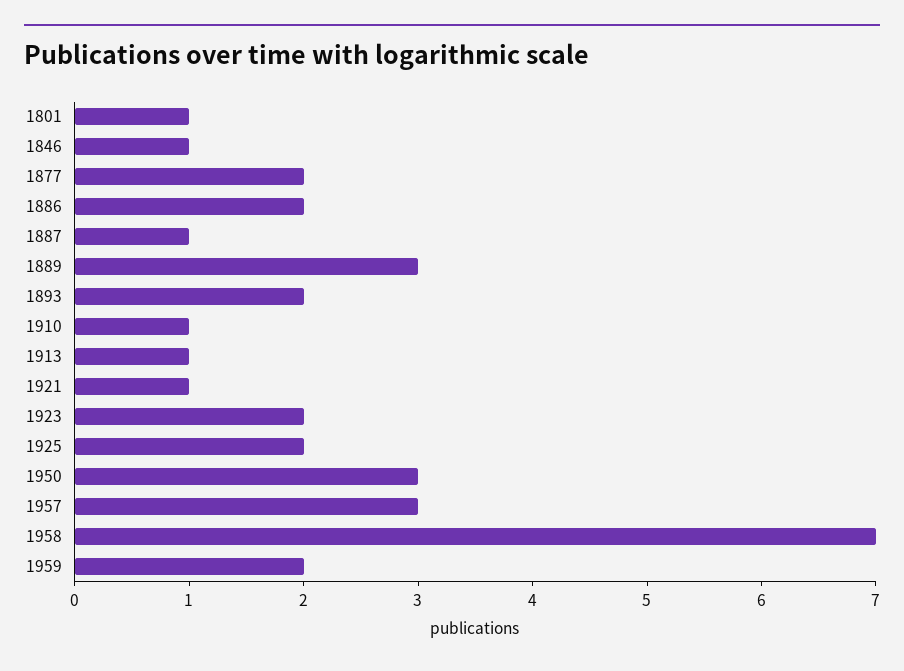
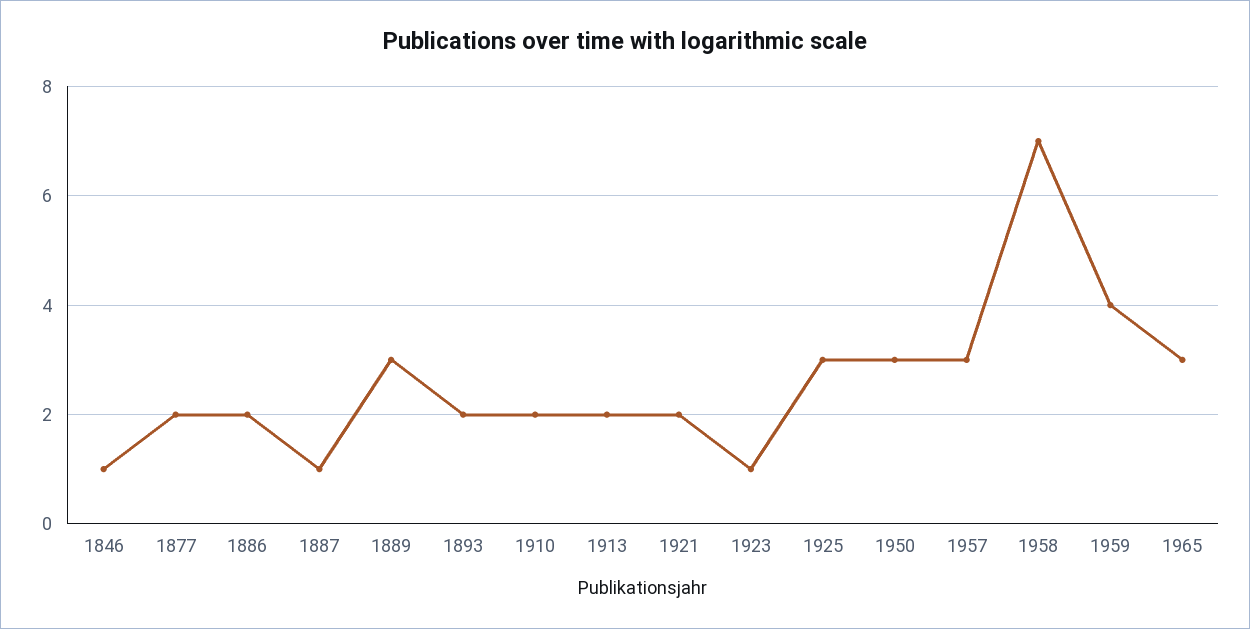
1801: 1 -> none
1910: 1 -> 2
1913: 1 -> 2
1921: 1 -> 2
1923: 2 -> 1
1925: 2 -> 3
1959: 2 -> 4
1965: none -> 3

